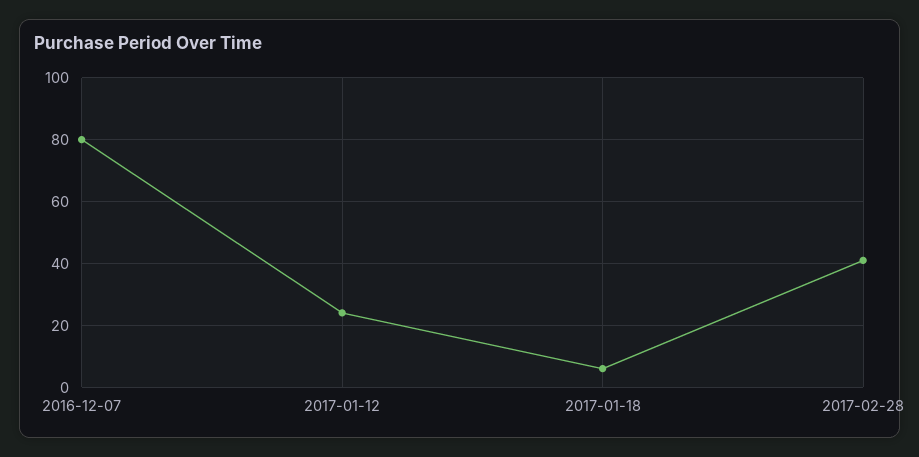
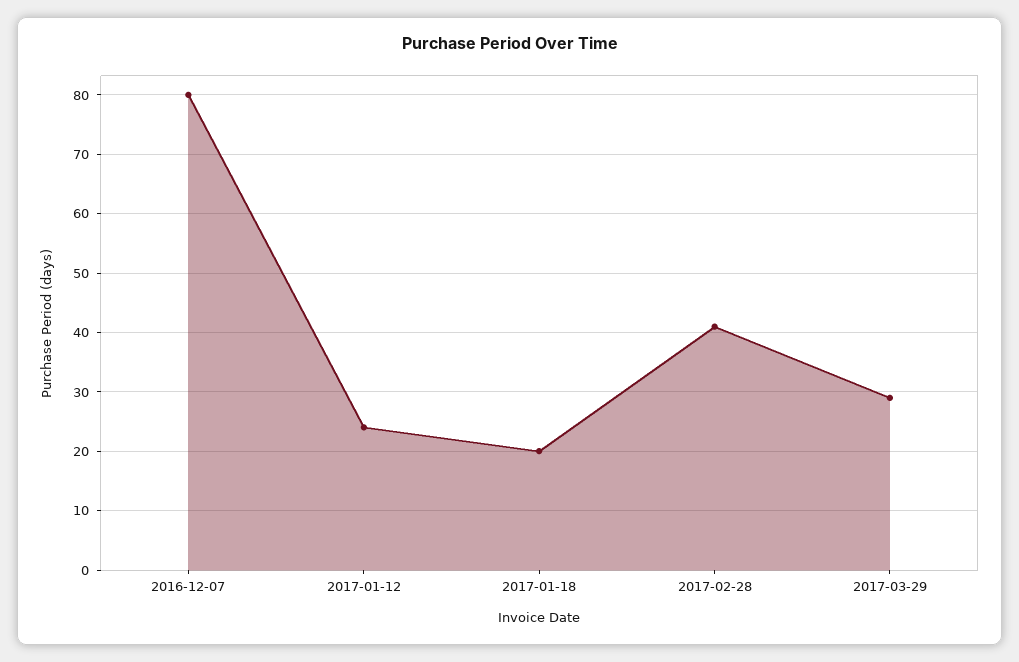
2017-01-18: 5 -> 20
2017-03-29: none -> 30

